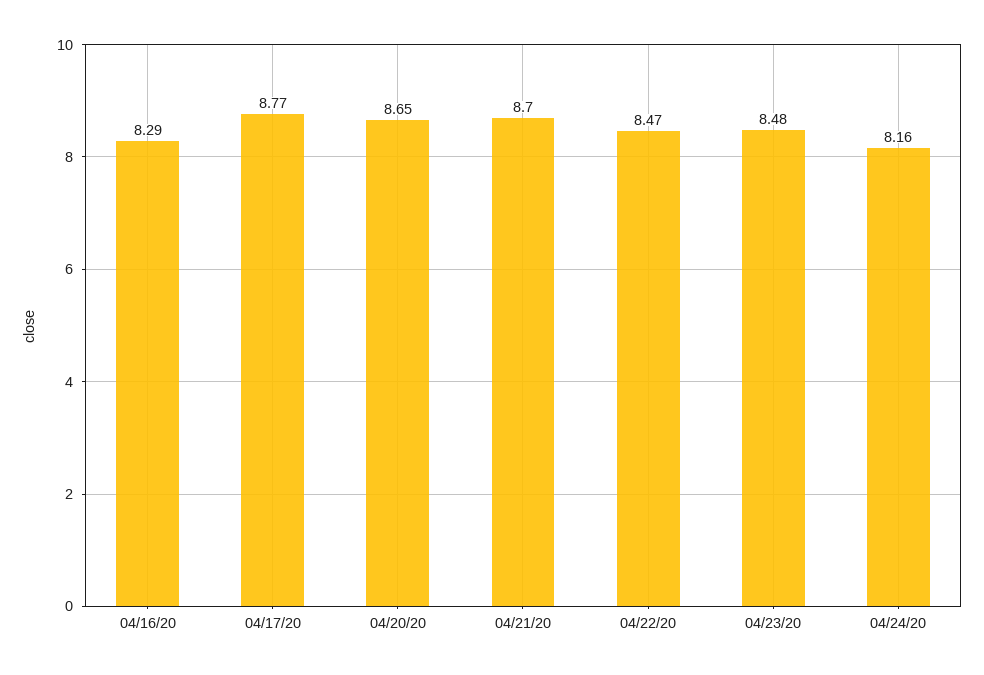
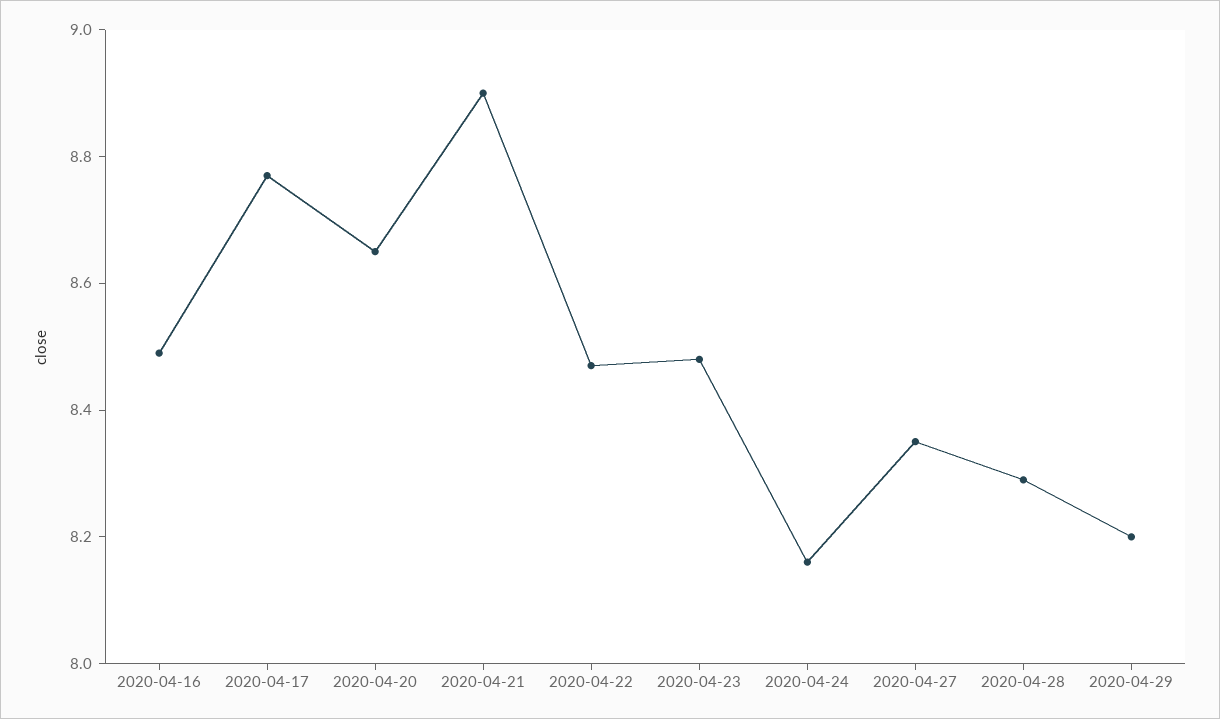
04/16/20: 8.29 -> 8.5
04/21/20: 8.7 -> 8.9
2020-04-27: none -> 8.35
2020-04-28: none -> 8.3
2020-04-29: none -> 8.2

